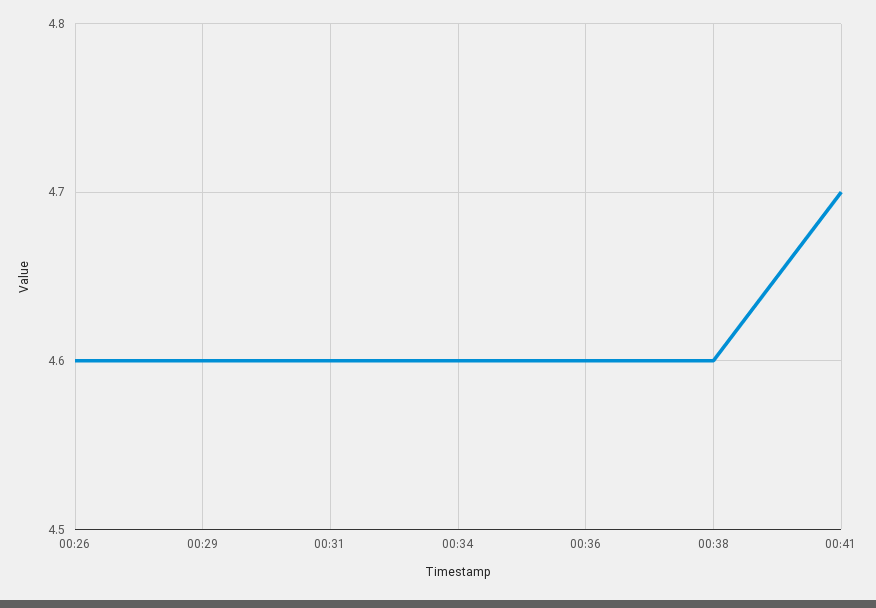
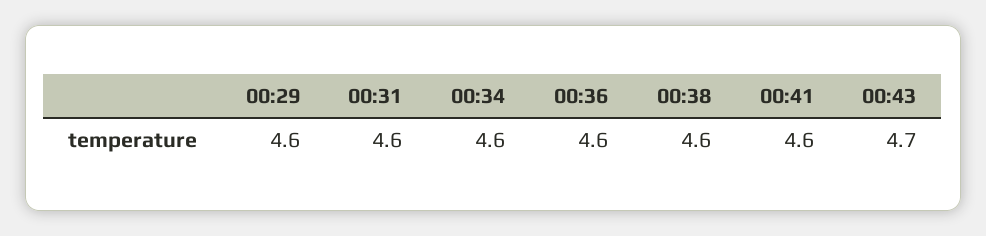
00:26: 4.6 -> none
00:41: 4.7 -> 4.6
00:43: none -> 4.7

